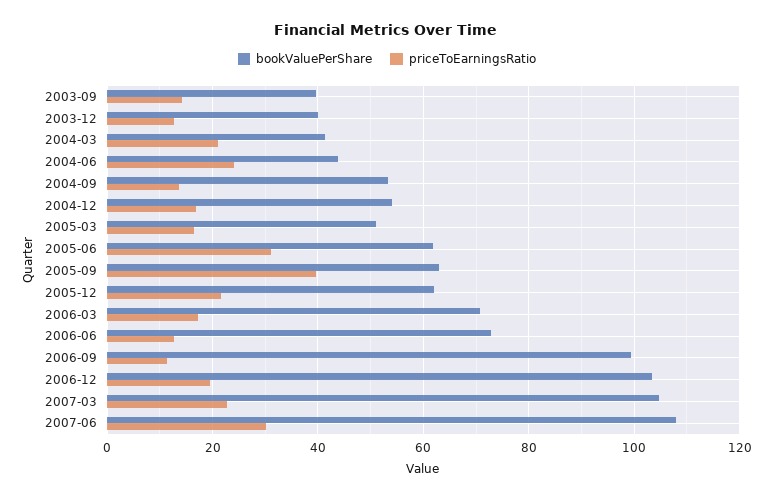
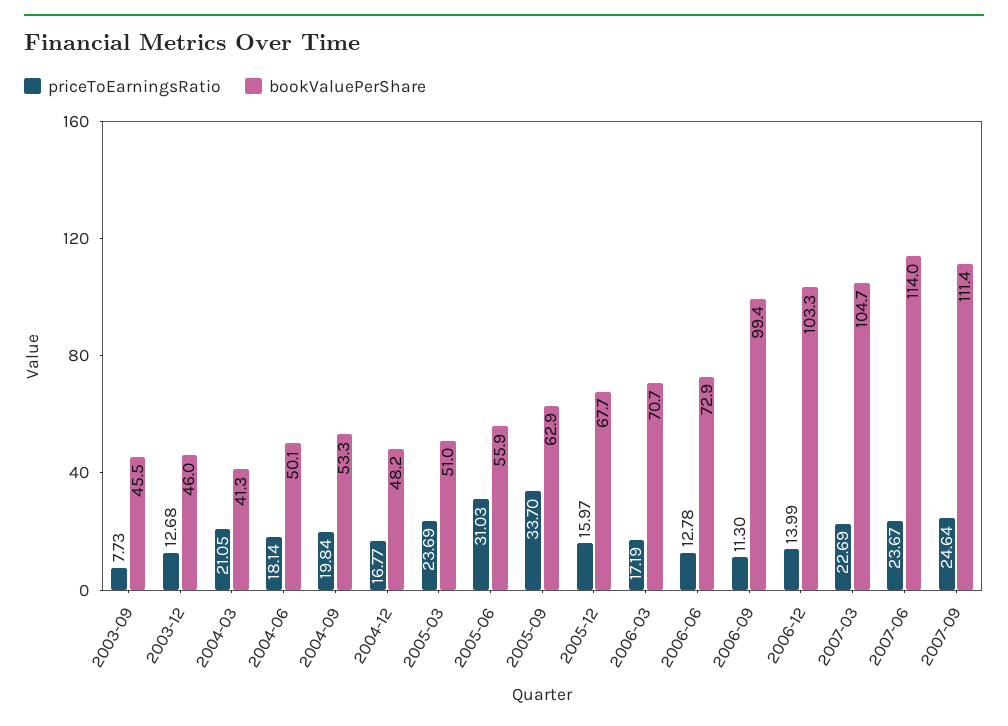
bookValuePerShare, 2003-09: 40 -> 45.5
priceToEarningsRatio, 2003-09: 14 -> 7.73
bookValuePerShare, 2003-12: 40 -> 46
bookValuePerShare, 2004-06: 44 -> 50.1
priceToEarningsRatio, 2004-06: 24 -> 18.14
priceToEarningsRatio, 2004-09: 14 -> 19.84
bookValuePerShare, 2004-12: 54 -> 48.2
priceToEarningsRatio, 2005-03: 16 -> 23.69
bookValuePerShare, 2005-06: 62 -> 55.9
priceToEarningsRatio, 2005-09: 40 -> 33.7
bookValuePerShare, 2005-12: 62 -> 67.7
priceToEarningsRatio, 2005-12: 22 -> 15.97
priceToEarningsRatio, 2006-12: 20 -> 13.99
bookValuePerShare, 2007-06: 108 -> 114
priceToEarningsRatio, 2007-06: 30 -> 23.67
priceToEarningsRatio, 2007-09: none -> 24.64
bookValuePerShare, 2007-09: none -> 111.4

